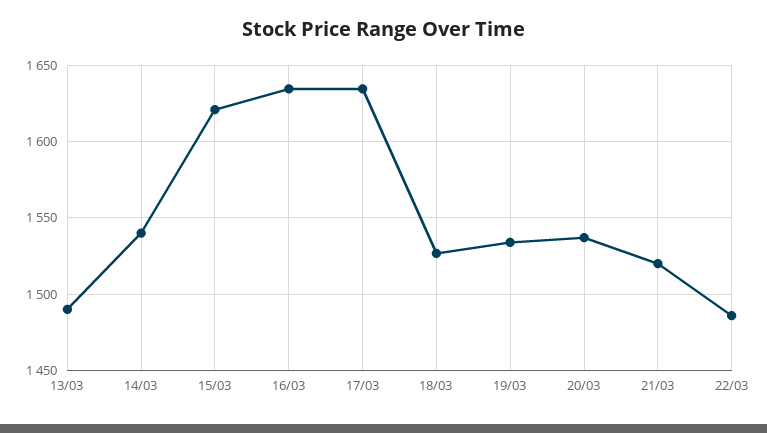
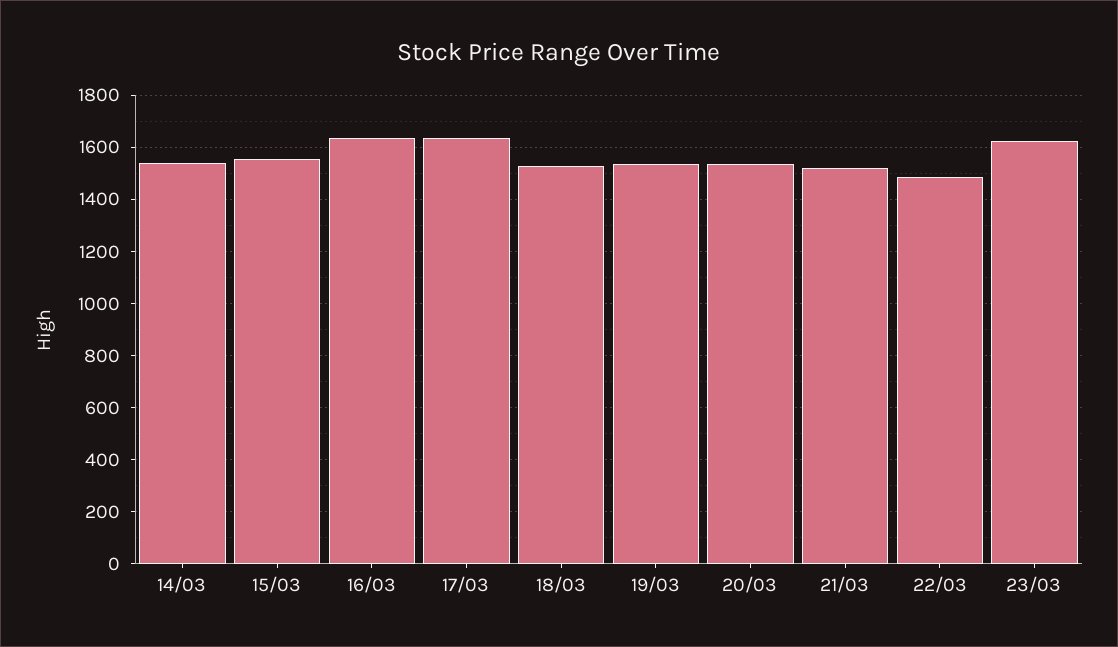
13/03: 1490 -> none
15/03: 1620 -> 1550
23/03: none -> 1625

